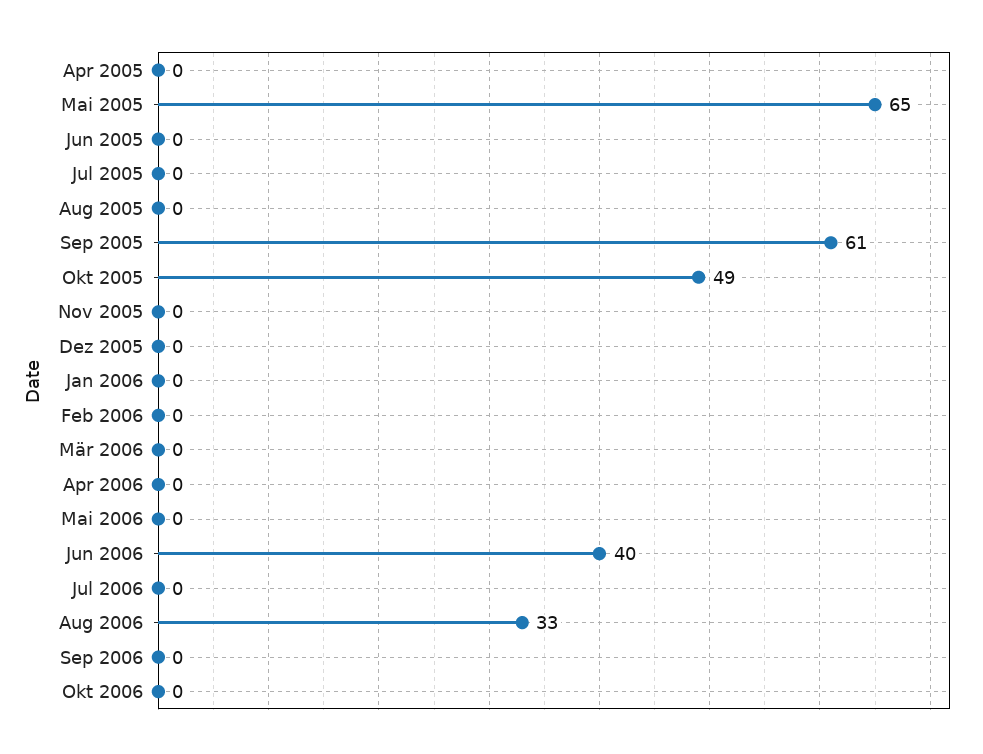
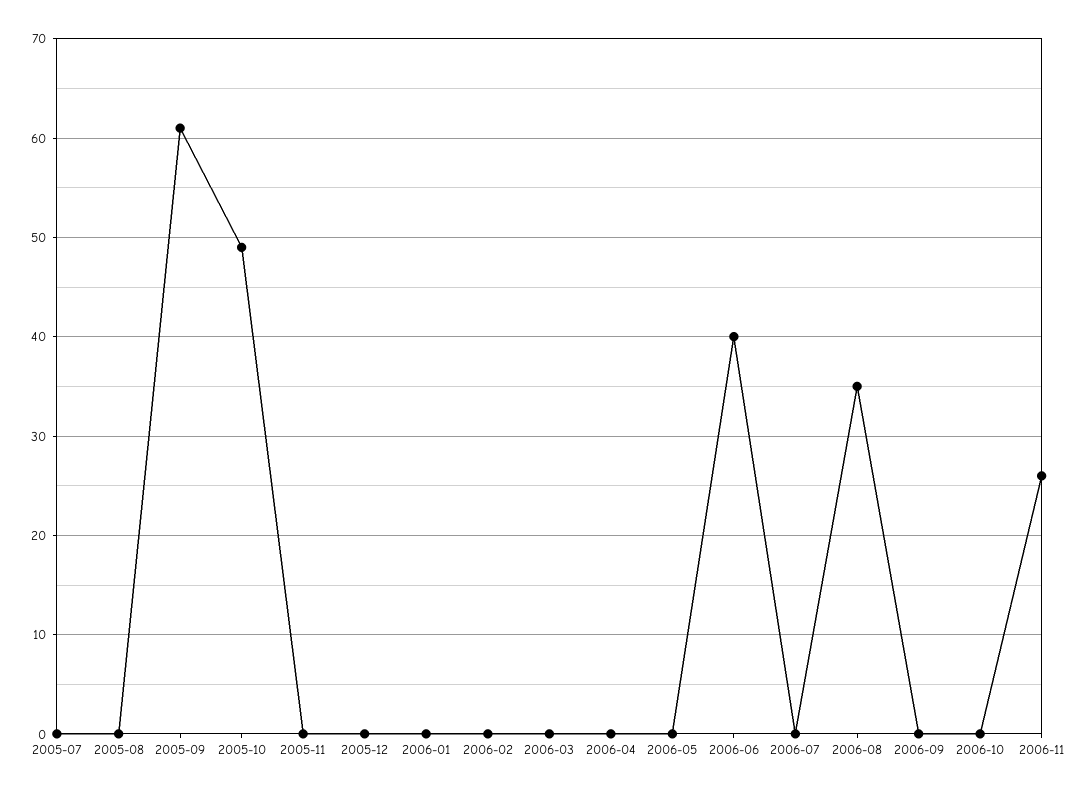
Apr 2005: 0 -> none
Mai 2005: 65 -> none
Jun 2005: 0 -> none
Aug 2006: 33 -> 35
2006-11: none -> 26

